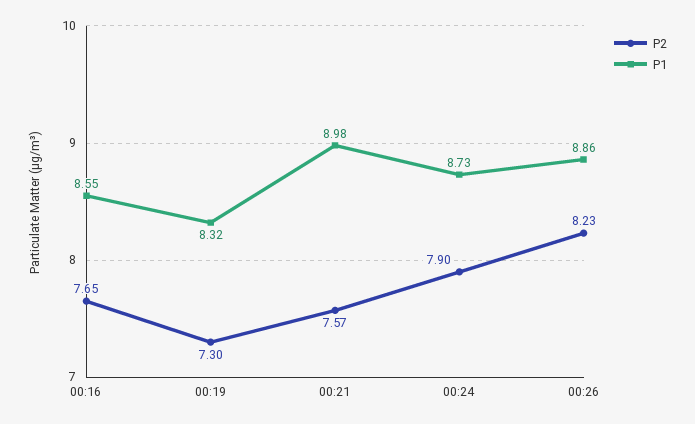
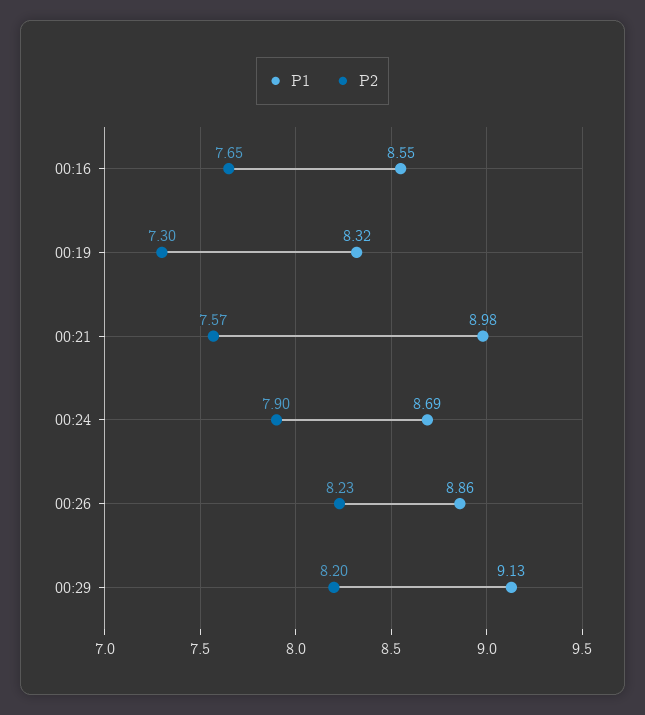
P1, 00:24: 8.73 -> 8.69
P1, 00:29: none -> 9.13
P2, 00:29: none -> 8.2

